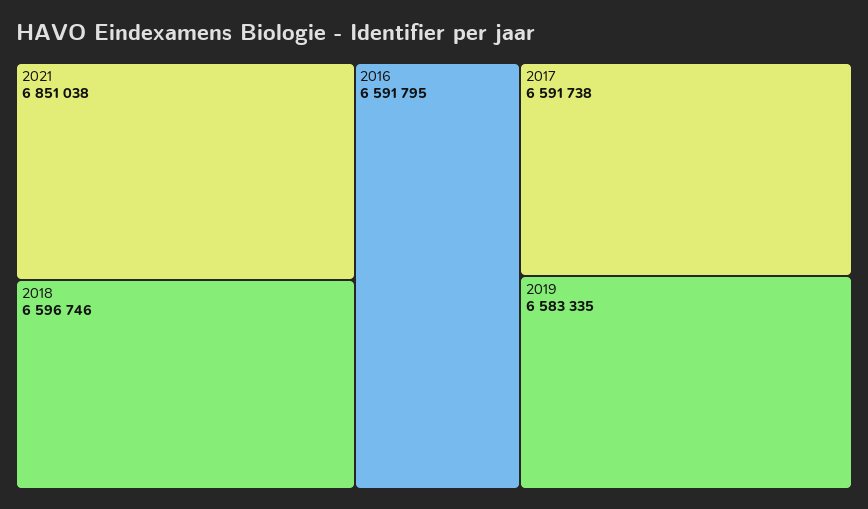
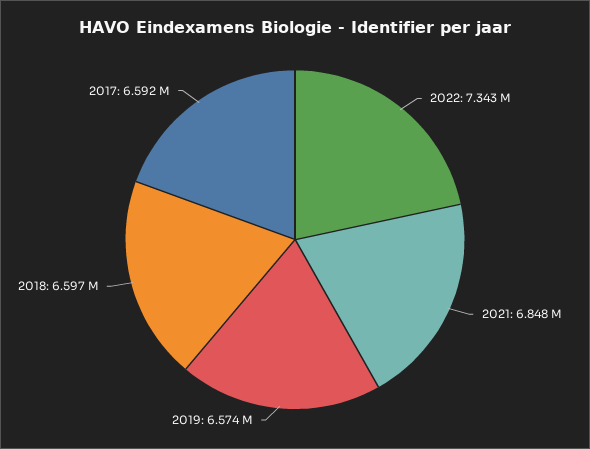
2021: 6851038 -> 6848000
2016: 6591795 -> none
2019: 6583335 -> 6574000
2022: none -> 7343000

